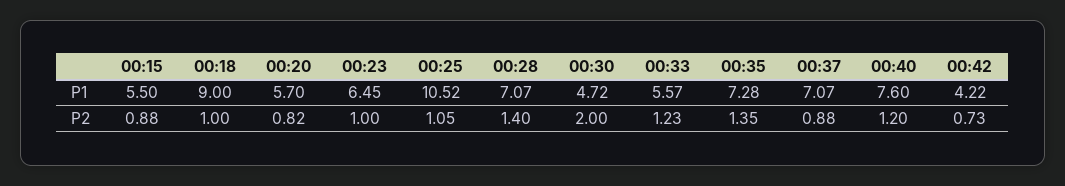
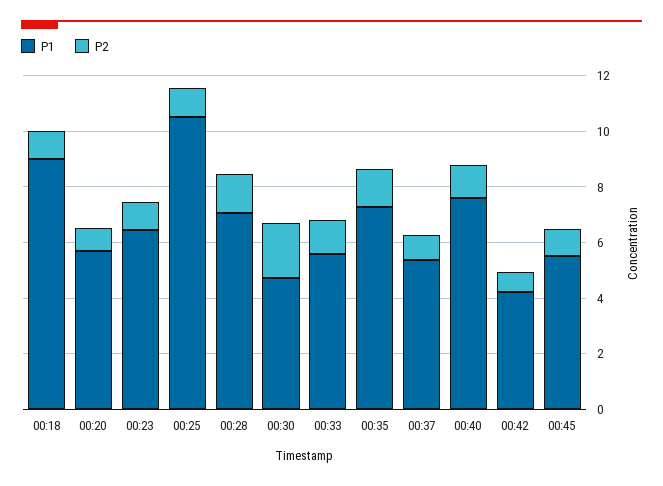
P1, 00:15: 5.5 -> none
P1, 00:37: 7.07 -> 5.5
P2, 00:15: 0.88 -> none
P1, 00:45: none -> 5.5
P2, 00:45: none -> 1

